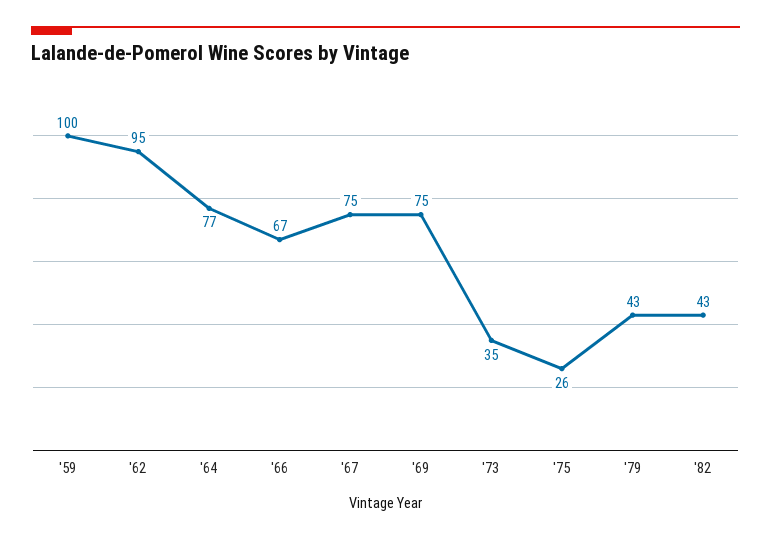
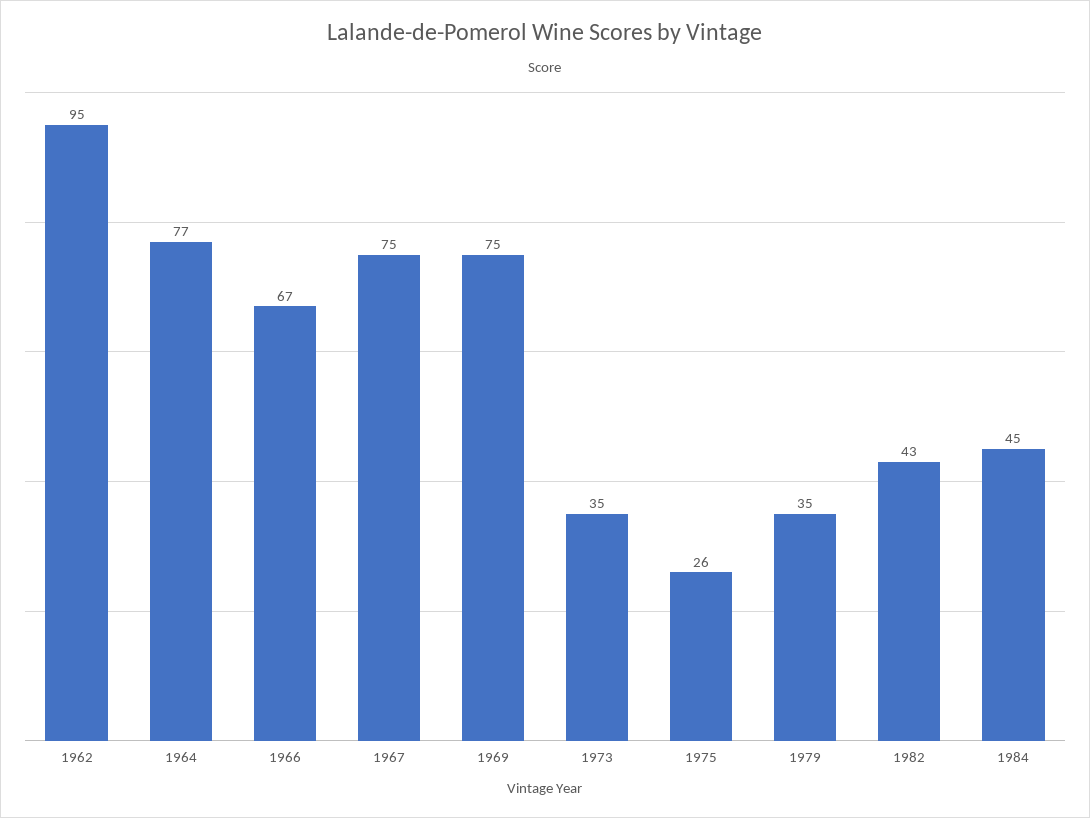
'59: 100 -> none
'79: 43 -> 35
1984: none -> 45

